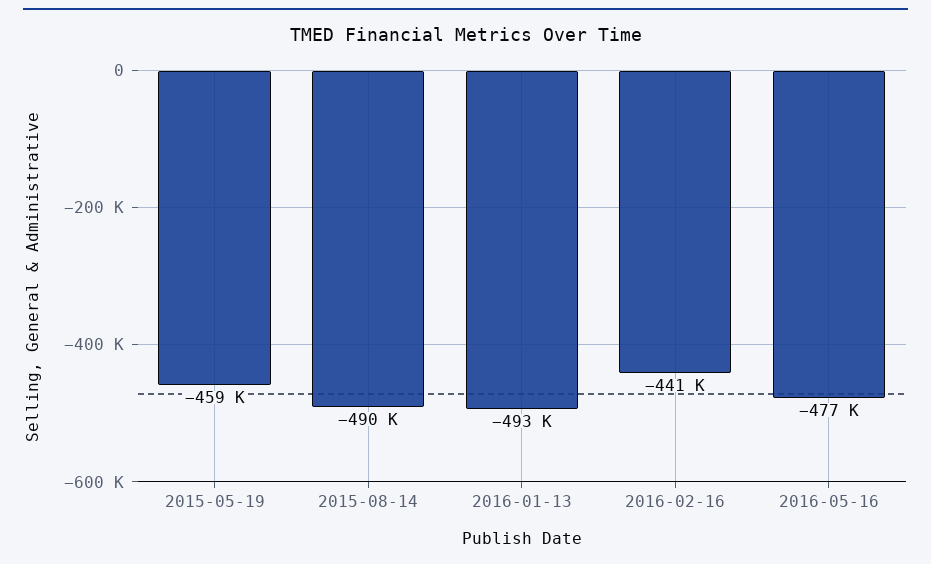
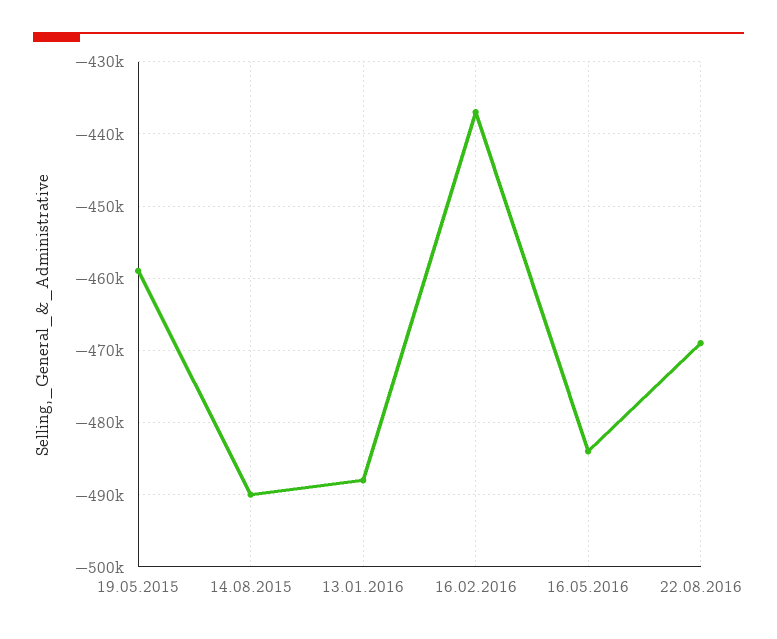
2016-01-13: -493000 -> -488000
2016-02-16: -441000 -> -437000
2016-05-16: -477000 -> -484000
22.08.2016: none -> -469000

